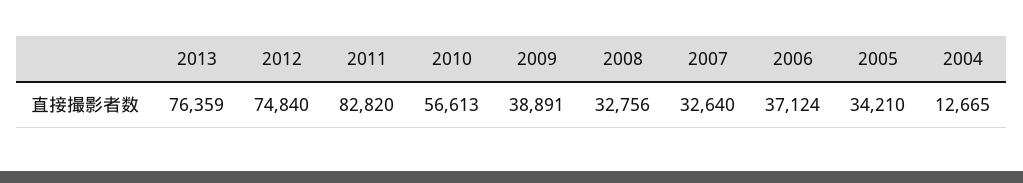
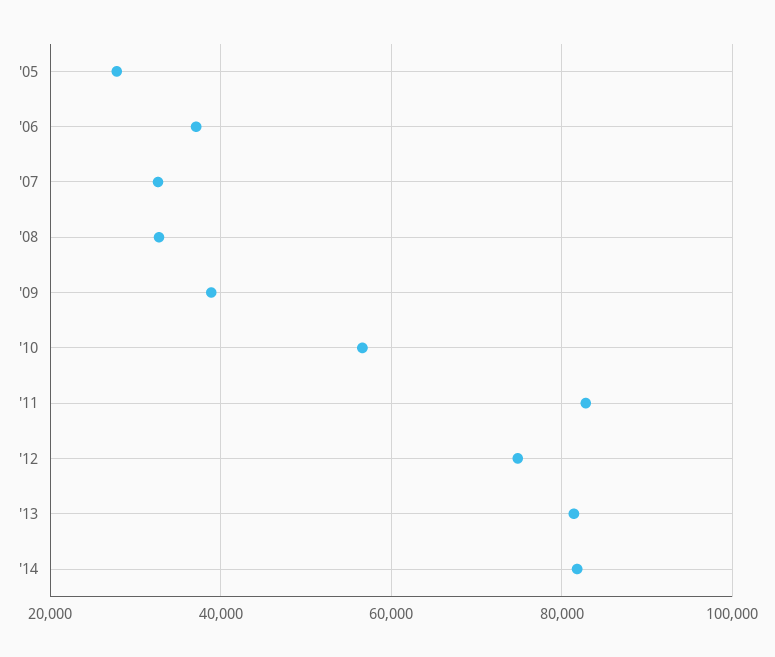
2013: 76359 -> 82000
2005: 34210 -> 28000
2004: 12665 -> none
'14: none -> 82000

